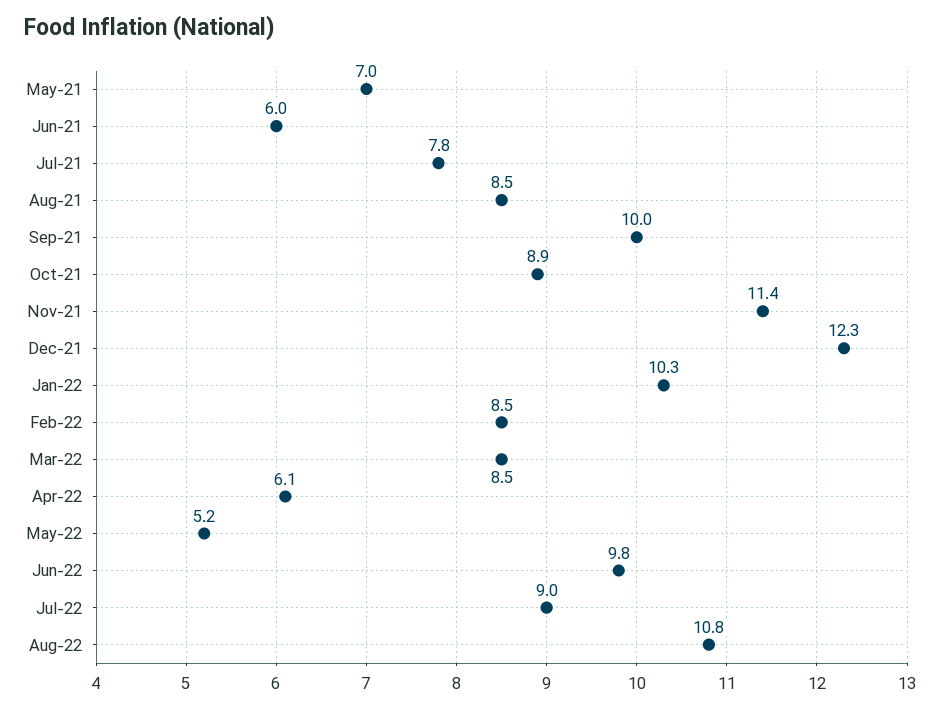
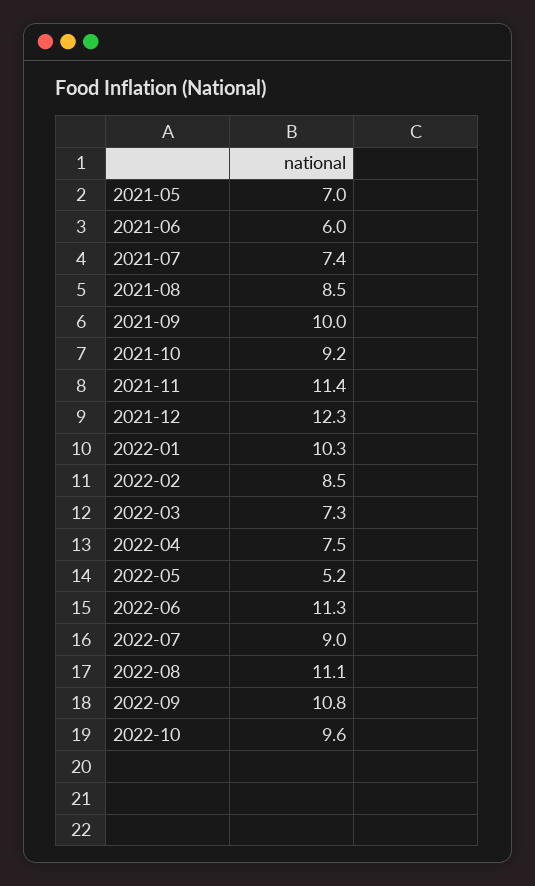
Jul-21: 7.8 -> 7.4
Oct-21: 8.9 -> 9.2
Mar-22: 8.5 -> 7.3
Apr-22: 6.1 -> 7.5
Jun-22: 9.8 -> 11.3
Aug-22: 10.8 -> 11.1
2022-09: none -> 10.8
2022-10: none -> 9.6

